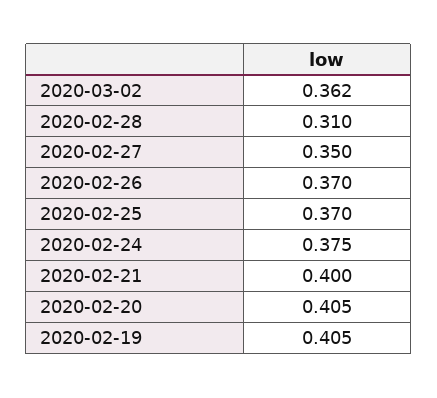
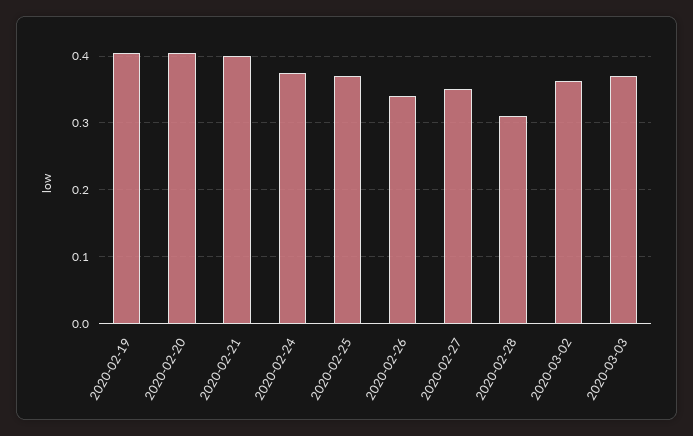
2020-02-26: 0.37 -> 0.34
2020-03-03: none -> 0.37

